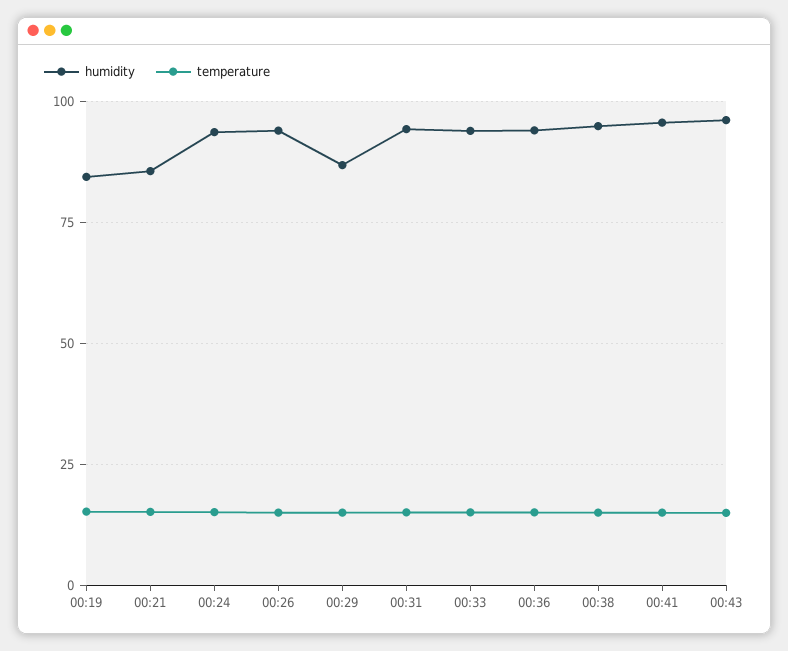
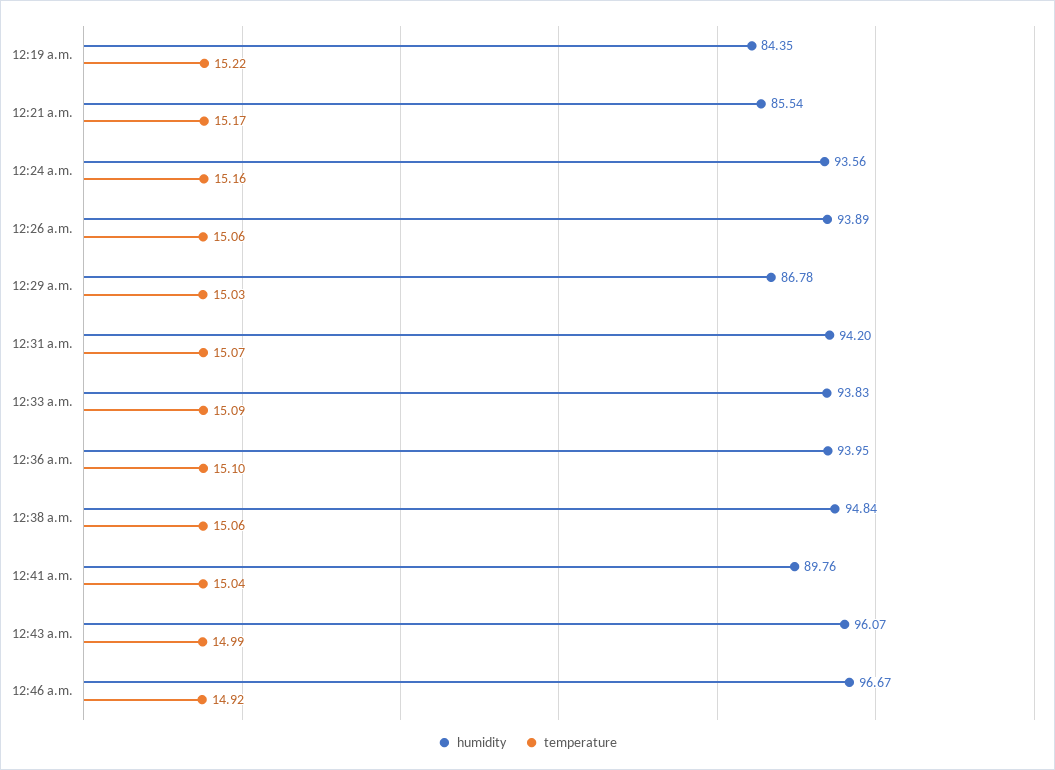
humidity, 00:41: 95 -> 89.76
humidity, 12:46 a.m.: none -> 96.67
temperature, 12:46 a.m.: none -> 14.92

